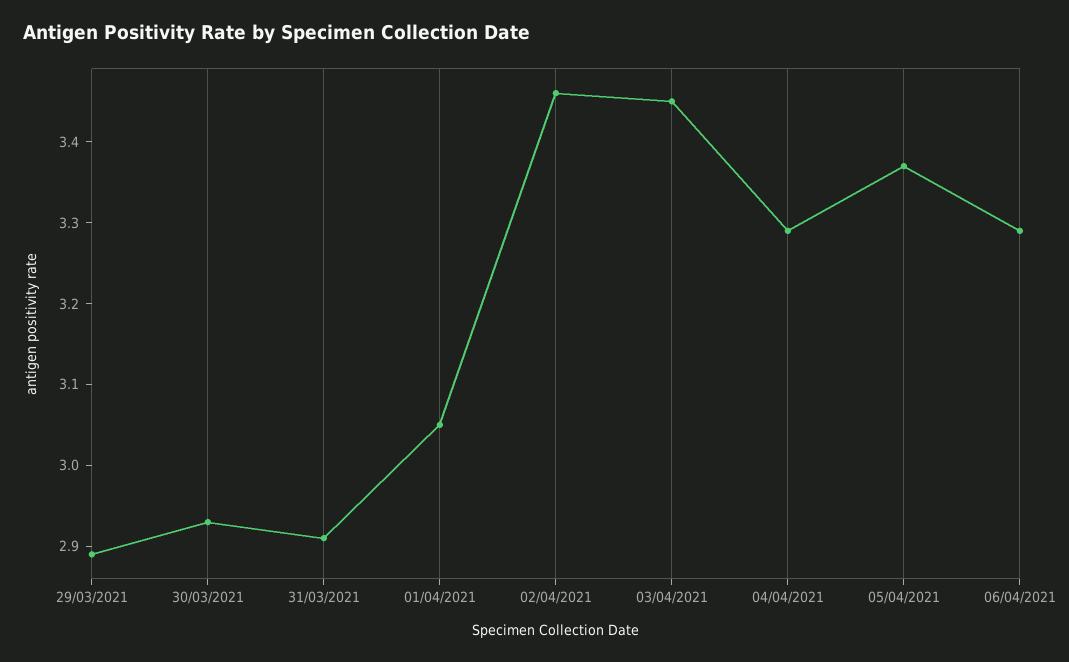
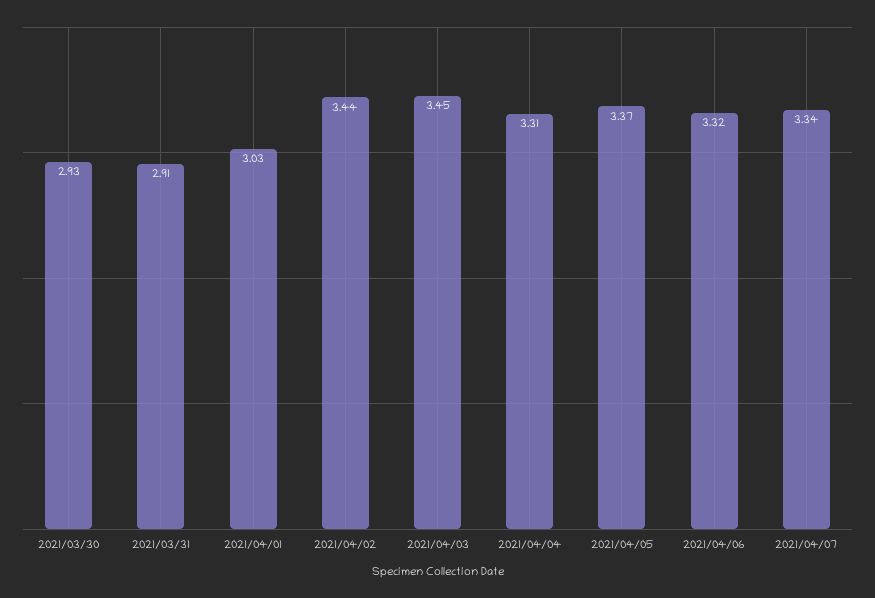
29/03/2021: 2.89 -> none
01/04/2021: 3.05 -> 3.03
02/04/2021: 3.46 -> 3.44
04/04/2021: 3.29 -> 3.31
06/04/2021: 3.29 -> 3.32
2021/04/07: none -> 3.34

